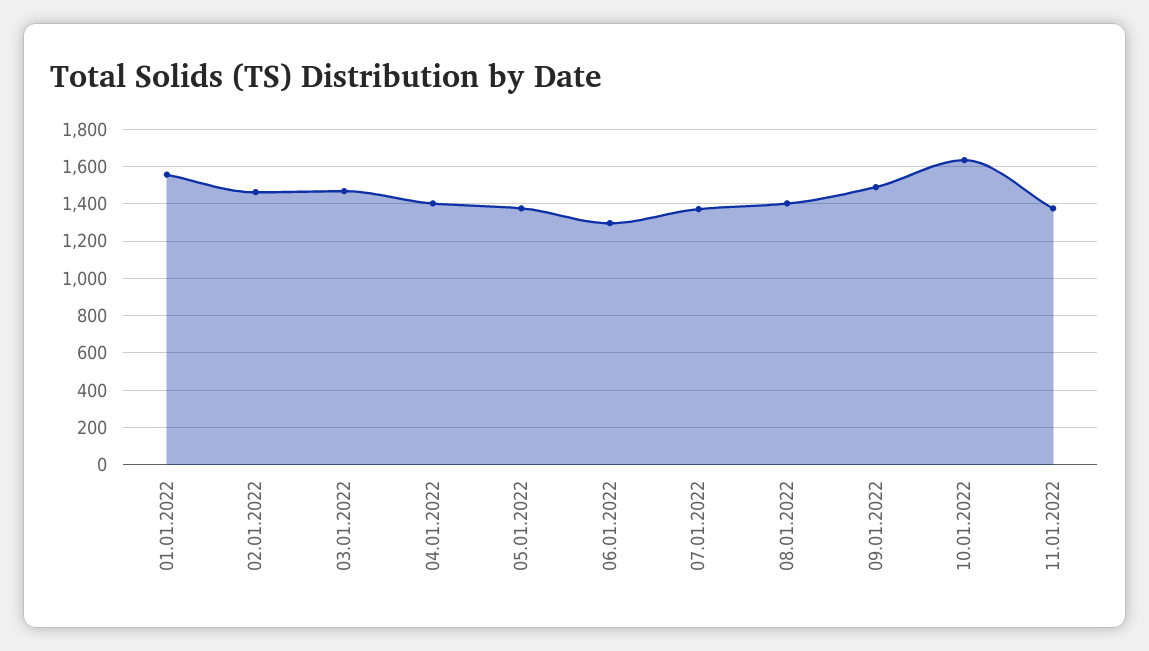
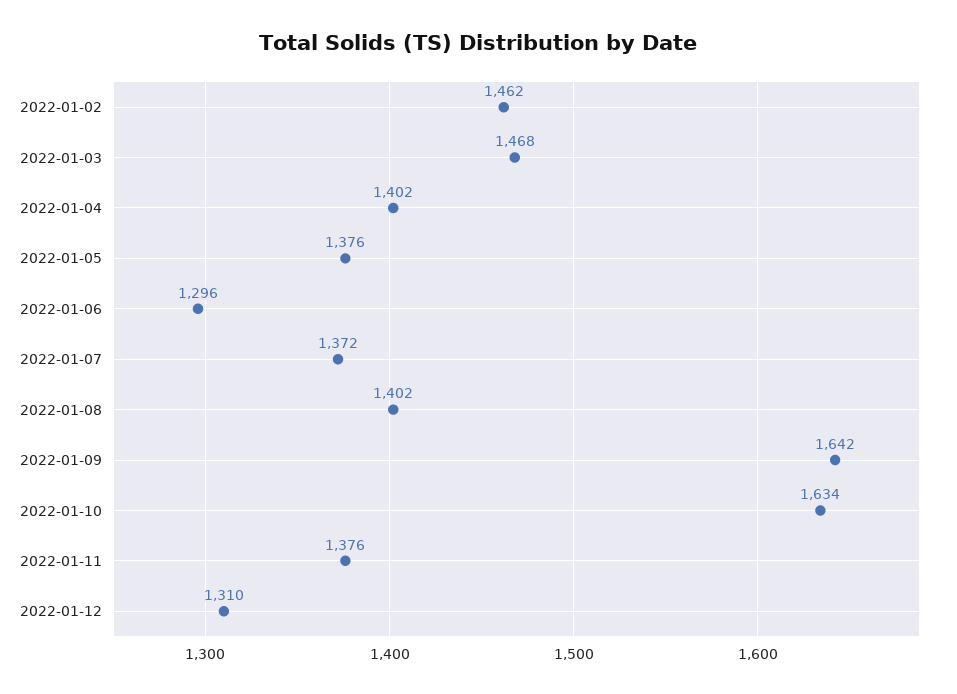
01.01.2022: 1550 -> none
09.01.2022: 1500 -> 1642
2022-01-12: none -> 1310

